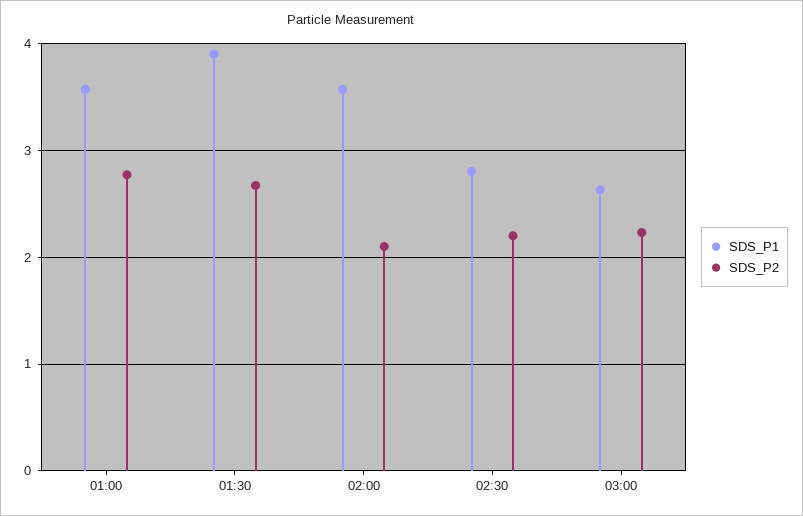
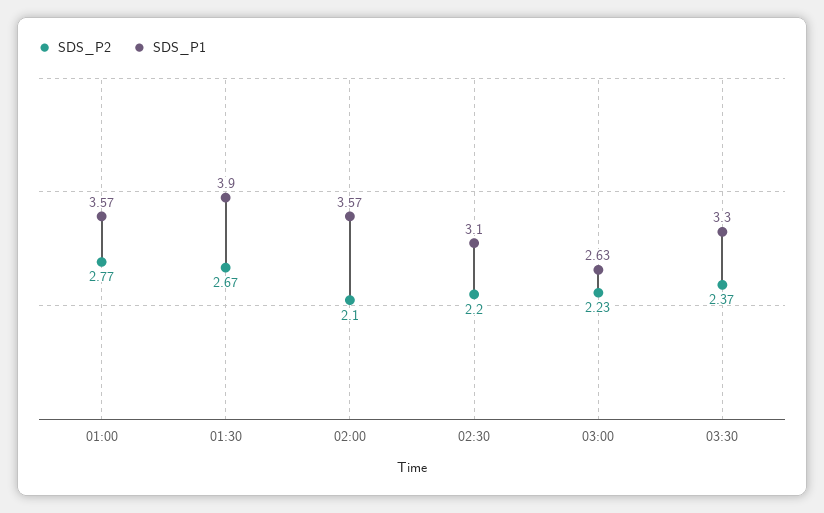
SDS_P1, 02:30: 2.8 -> 3.1
SDS_P2, 03:30: none -> 2.37
SDS_P1, 03:30: none -> 3.3

